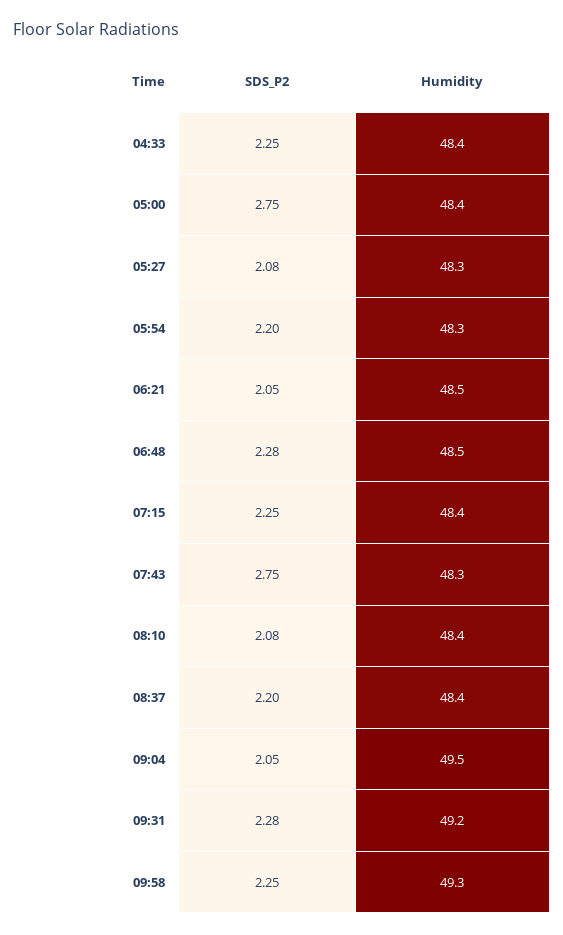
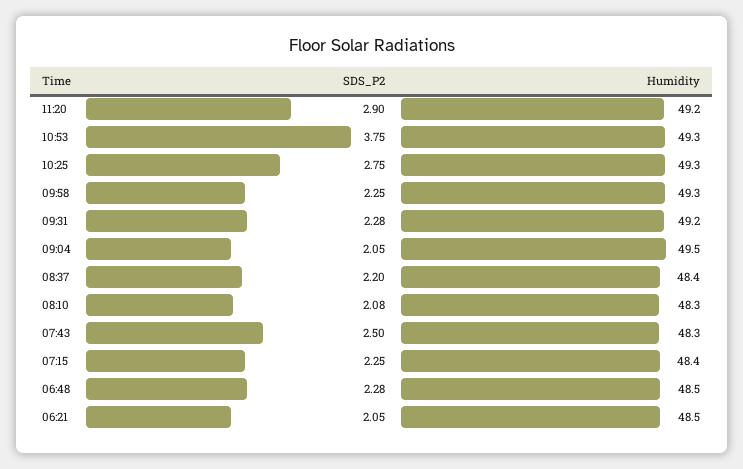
SDS_P2, 04:33: 2.25 -> none
Humidity, 04:33: 48.4 -> none
SDS_P2, 05:00: 2.75 -> none
Humidity, 05:00: 48.4 -> none
SDS_P2, 05:27: 2.08 -> none
Humidity, 05:27: 48.3 -> none
SDS_P2, 05:54: 2.2 -> none
Humidity, 05:54: 48.3 -> none
SDS_P2, 07:43: 2.75 -> 2.5
Humidity, 08:10: 48.4 -> 48.3
SDS_P2, 11:20: none -> 2.9
Humidity, 11:20: none -> 49.2
SDS_P2, 10:53: none -> 3.75
Humidity, 10:53: none -> 49.3
SDS_P2, 10:25: none -> 2.75
Humidity, 10:25: none -> 49.3

